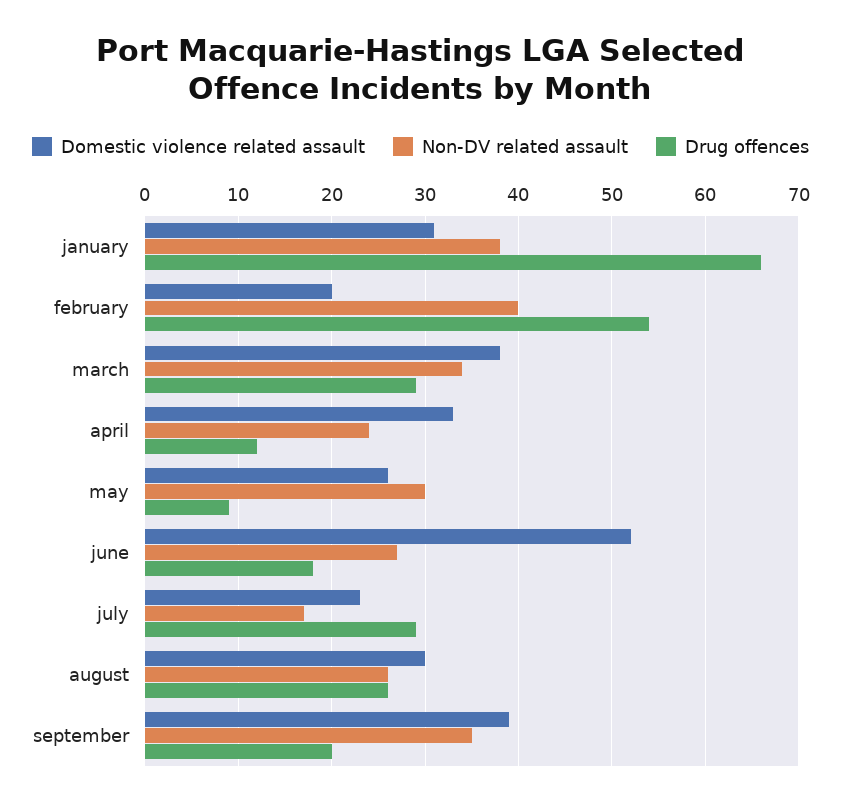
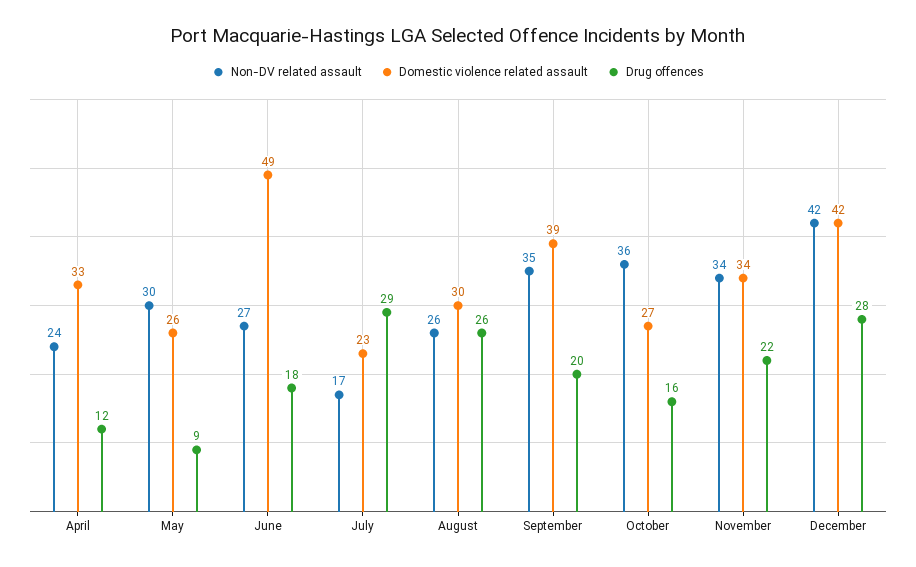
Domestic violence related assault, january: 31 -> none
Non-DV related assault, january: 38 -> none
Drug offences, january: 66 -> none
Domestic violence related assault, february: 20 -> none
Non-DV related assault, february: 40 -> none
Drug offences, february: 54 -> none
Domestic violence related assault, march: 38 -> none
Non-DV related assault, march: 34 -> none
Drug offences, march: 29 -> none
Domestic violence related assault, june: 52 -> 49
Non-DV related assault, October: none -> 36
Domestic violence related assault, October: none -> 27
Drug offences, October: none -> 16
Non-DV related assault, November: none -> 34
Domestic violence related assault, November: none -> 34
Drug offences, November: none -> 22
Non-DV related assault, December: none -> 42
Domestic violence related assault, December: none -> 42
Drug offences, December: none -> 28

